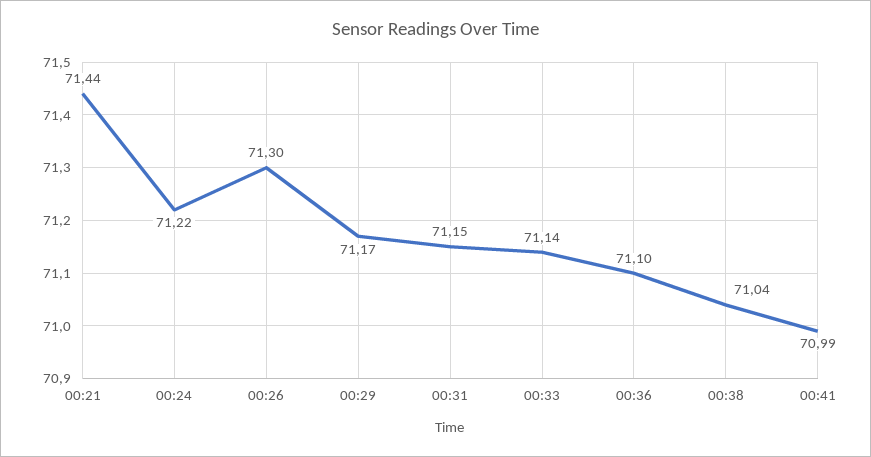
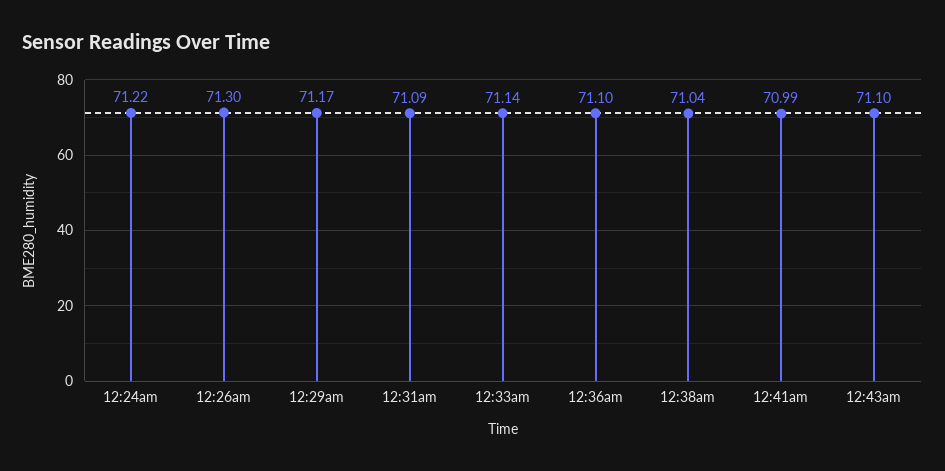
00:21: 71.44 -> none
00:31: 71.15 -> 71.09
12:43am: none -> 71.1

